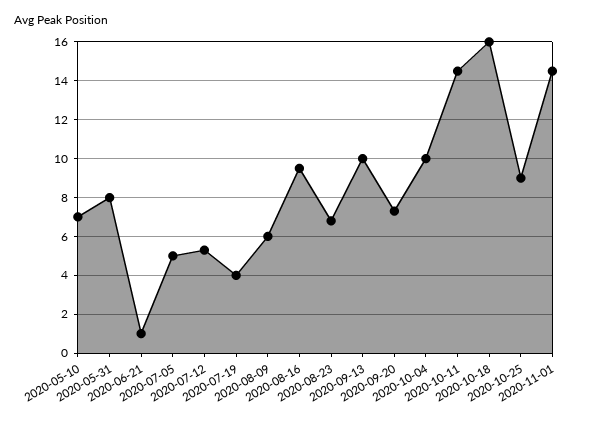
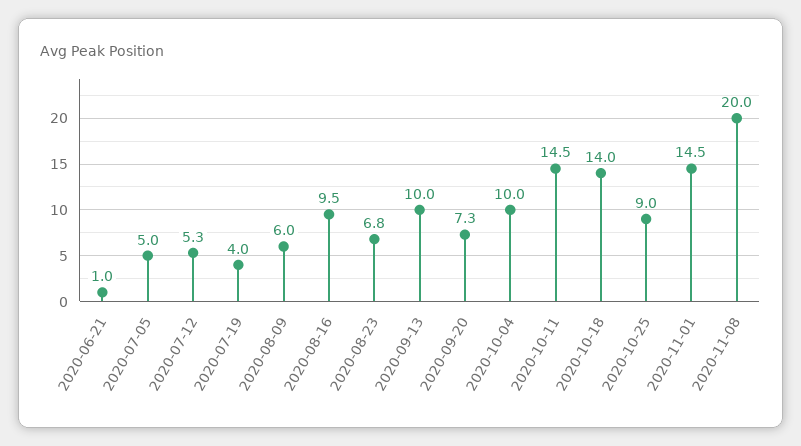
2020-05-10: 7 -> none
2020-05-31: 8 -> none
2020-10-18: 16 -> 14
2020-11-08: none -> 20

